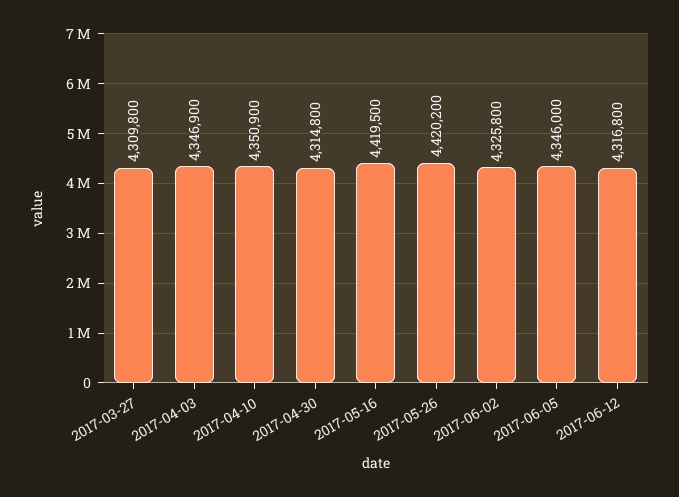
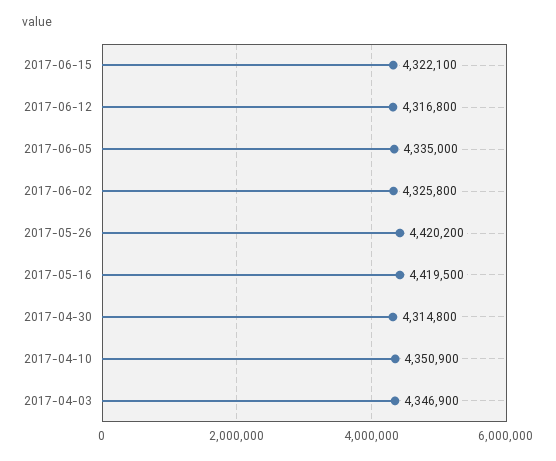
2017-03-27: 4309800 -> none
2017-06-05: 4346000 -> 4335000
2017-06-15: none -> 4322100

